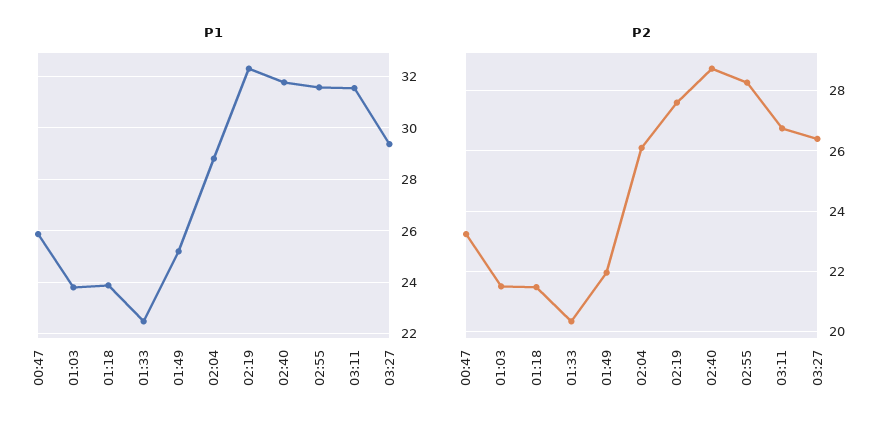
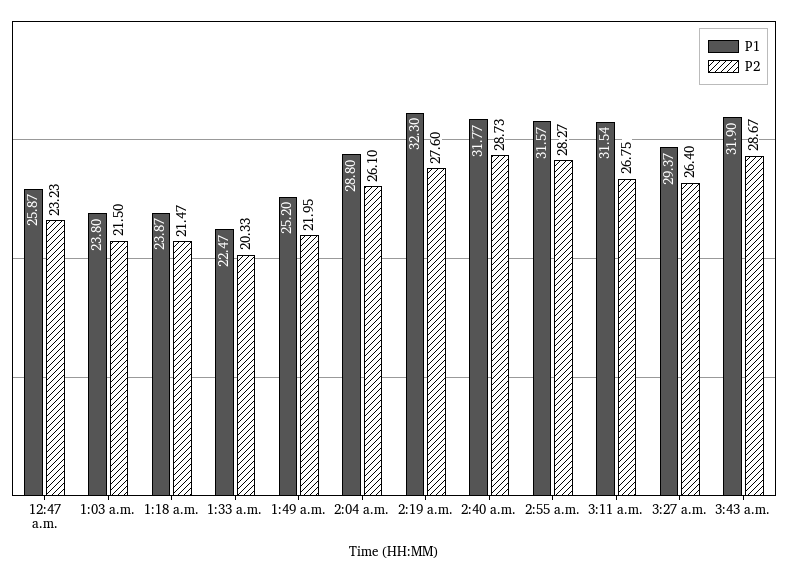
P1, 3:43 a.m.: none -> 31.9
P2, 3:43 a.m.: none -> 28.67

